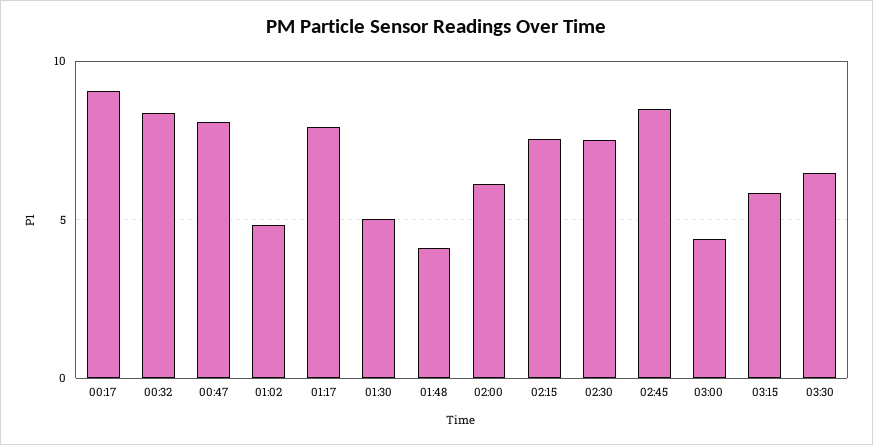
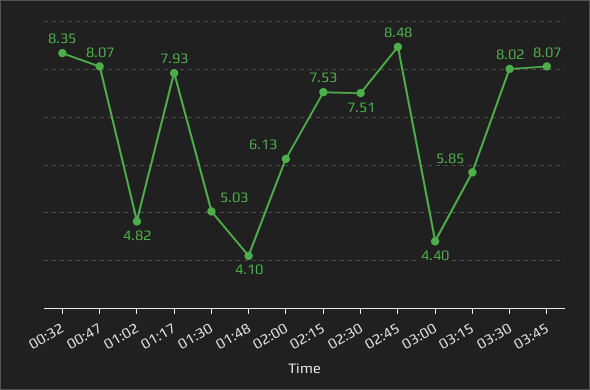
00:17: 9 -> none
03:30: 6.5 -> 8.02
03:45: none -> 8.07

